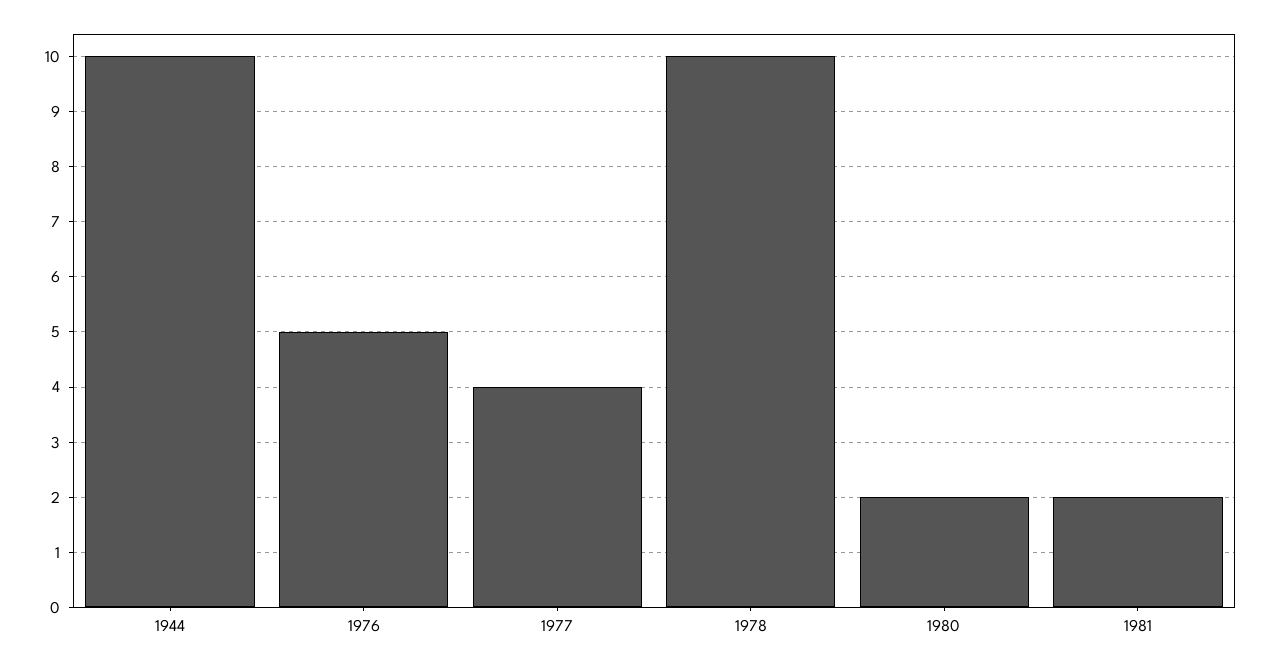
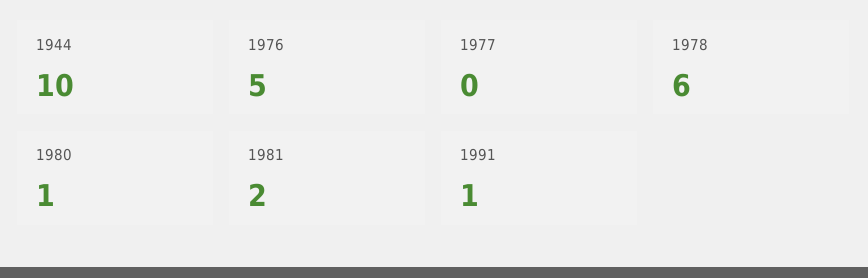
1977: 4 -> 0
1978: 10 -> 6
1980: 2 -> 1
1991: none -> 1

